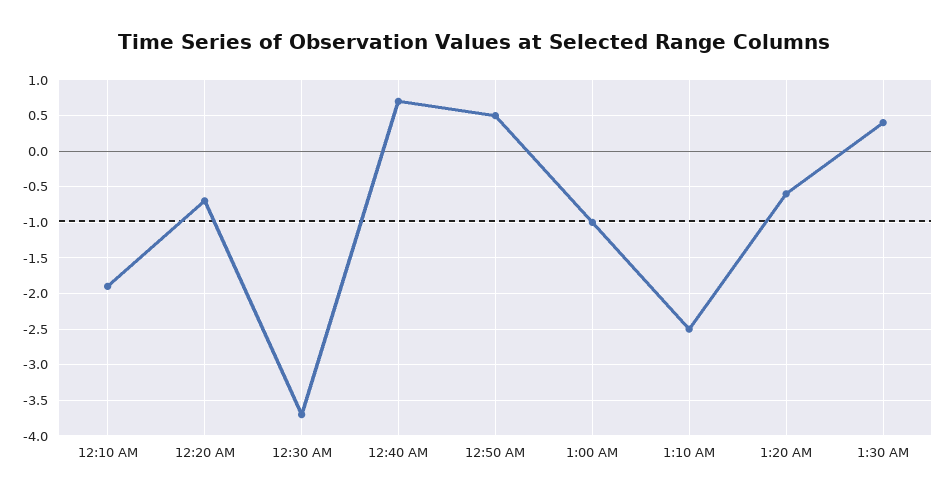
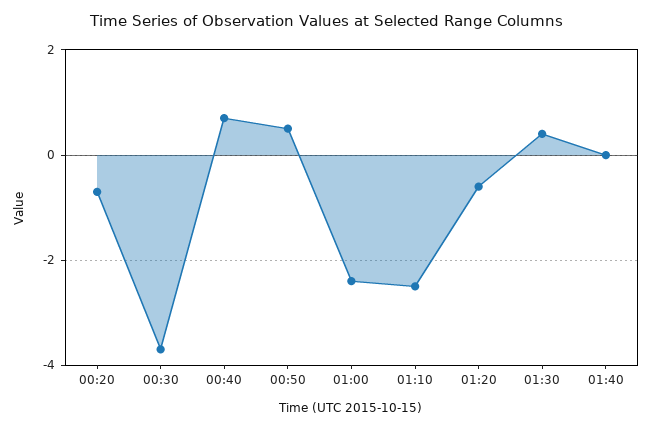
12:10 AM: -1.9 -> none
1:00 AM: -1 -> -2.5
01:40: none -> 0

